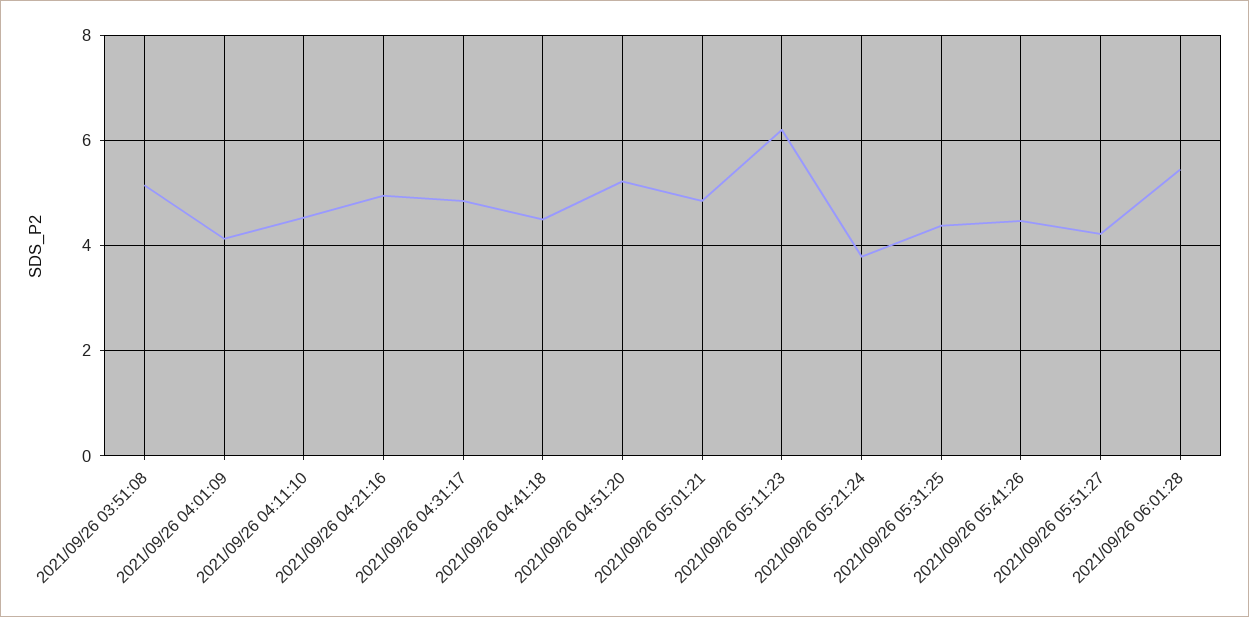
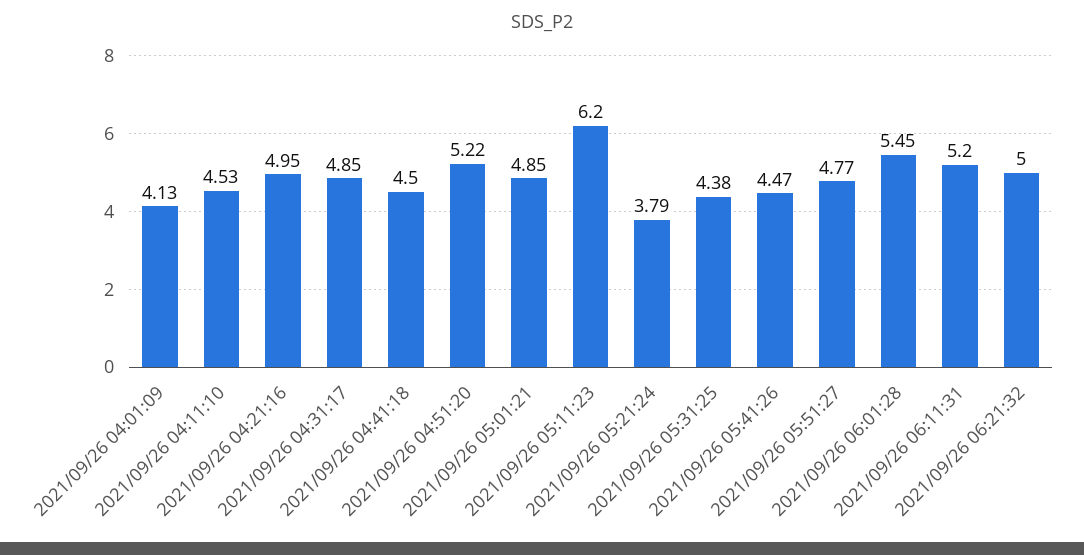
2021/09/26 03:51:08: 5.2 -> none
2021/09/26 05:51:27: 4.2 -> 4.77
2021/09/26 06:11:31: none -> 5.2
2021/09/26 06:21:32: none -> 5

